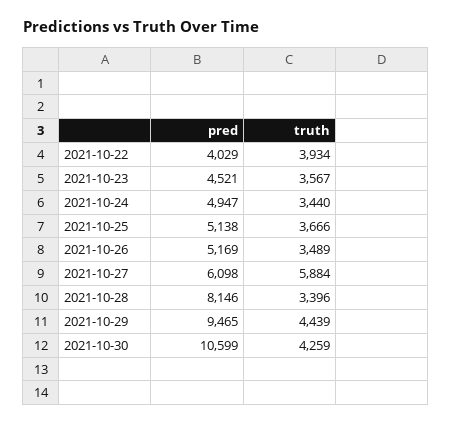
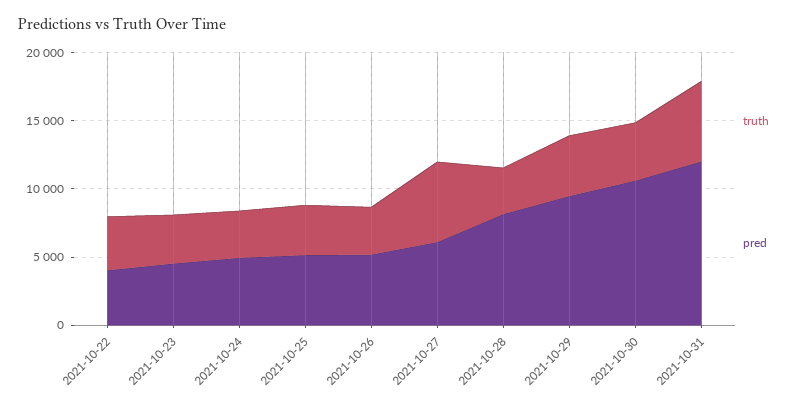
truth, 2021-10-31: none -> 6000
pred, 2021-10-31: none -> 12000

